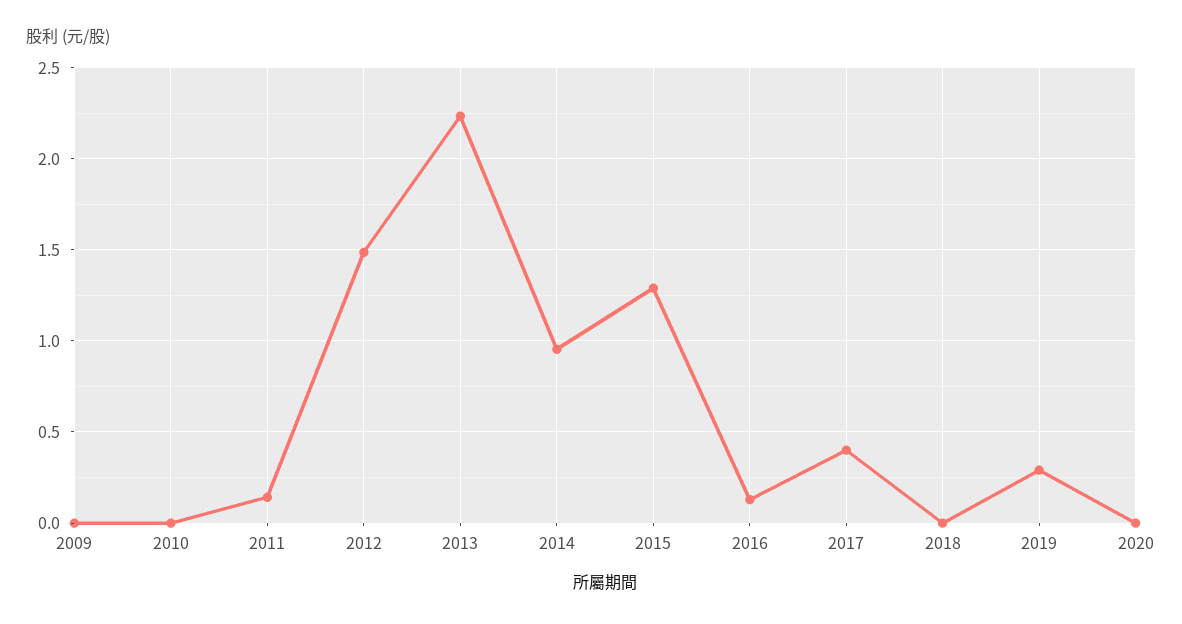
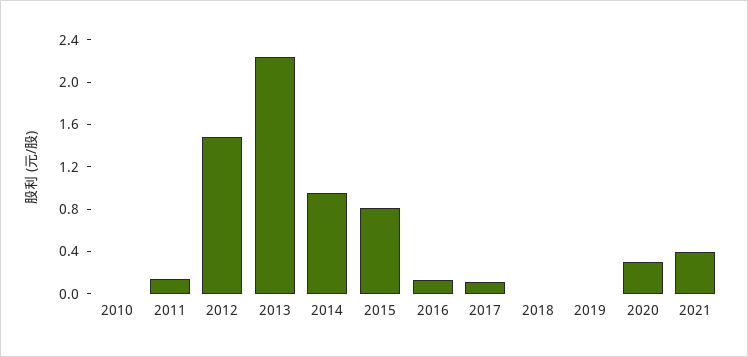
2009: 0 -> none
2015: 1.3 -> 0.8
2017: 0.4 -> 0.1
2019: 0.3 -> 0
2020: 0 -> 0.3
2021: none -> 0.4

